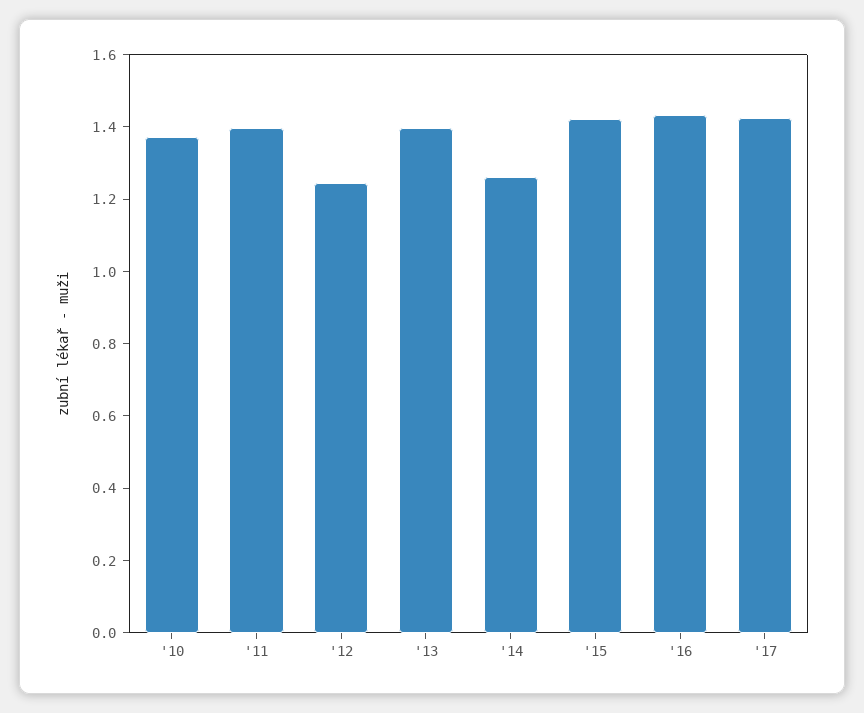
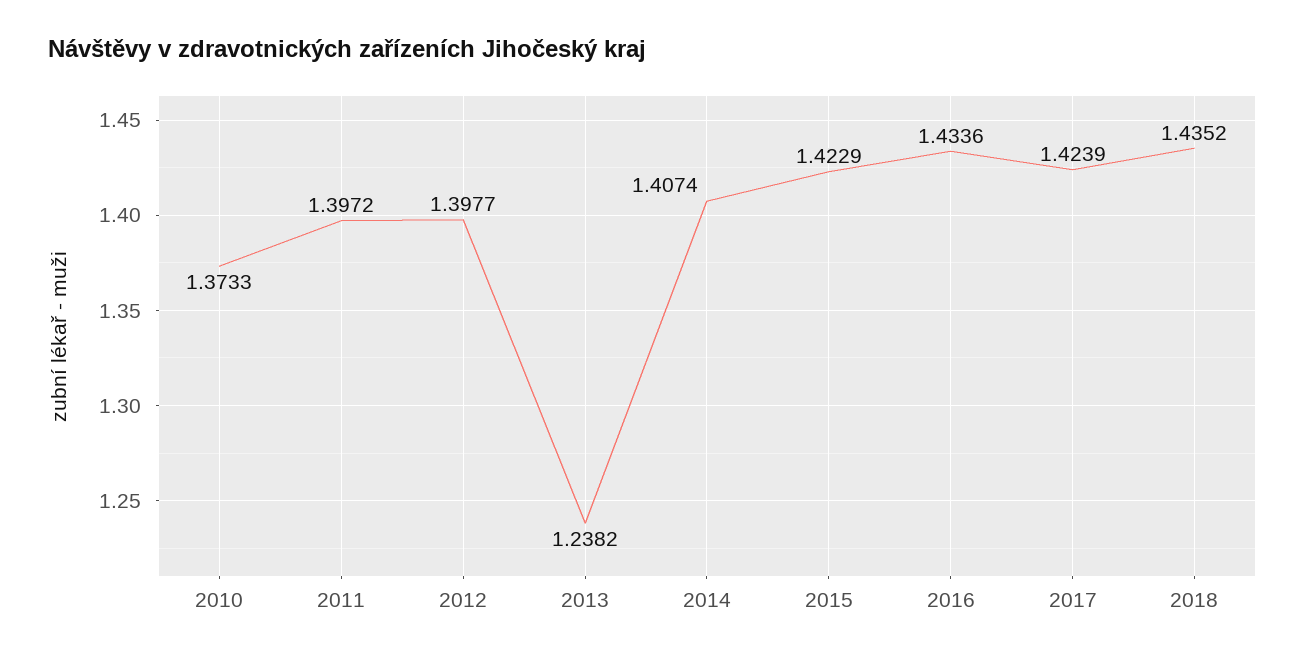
'12: 1.25 -> 1.3977
'13: 1.4 -> 1.2382
'14: 1.25 -> 1.4074
2018: none -> 1.4352

